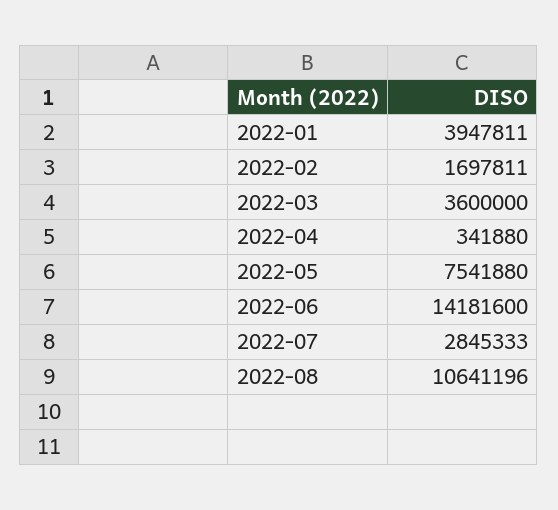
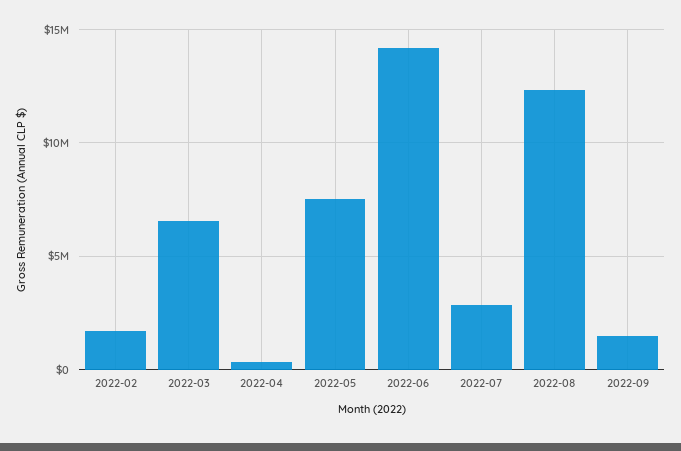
2022-01: 3947811 -> none
2022-03: 3600000 -> 6500000
2022-08: 10641196 -> 12500000
2022-09: none -> 1500000

